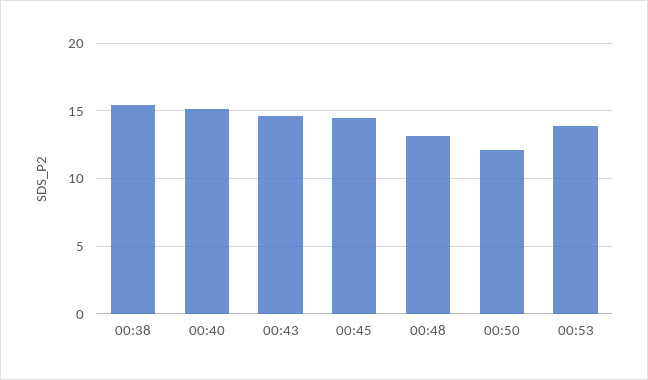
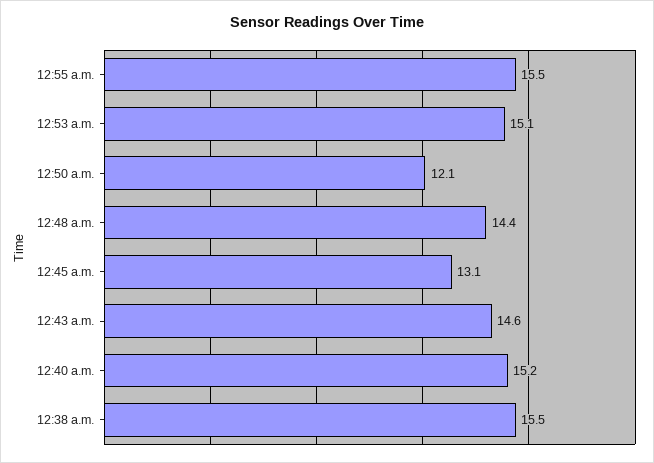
00:45: 14.5 -> 13.1
00:48: 13 -> 14.4
00:53: 14 -> 15.1
12:55 a.m.: none -> 15.5

